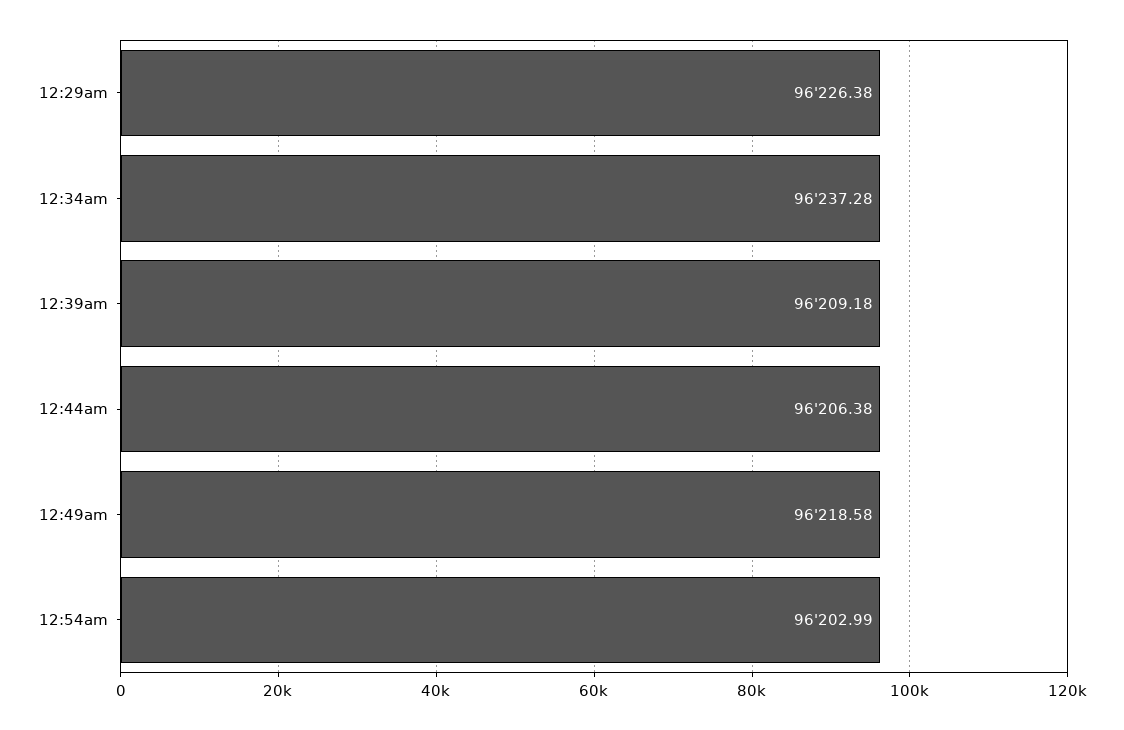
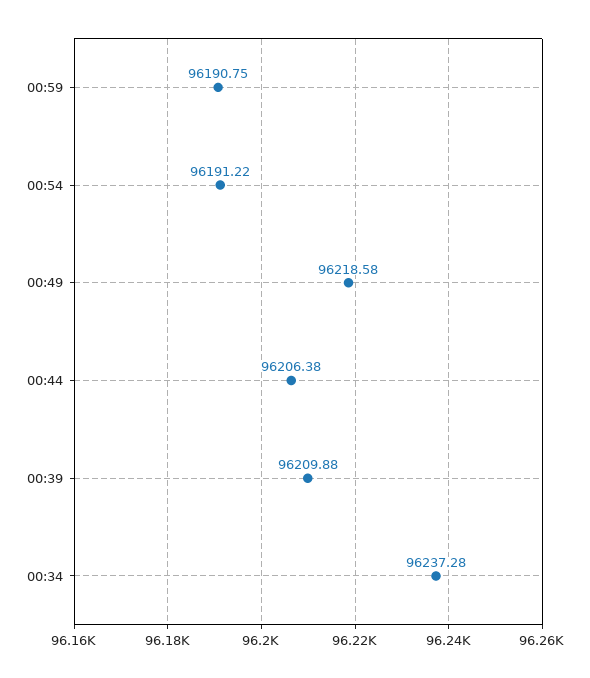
12:29am: 96226.38 -> none
12:39am: 96209.18 -> 96209.88
12:54am: 96202.99 -> 96191.22
00:59: none -> 96190.75

